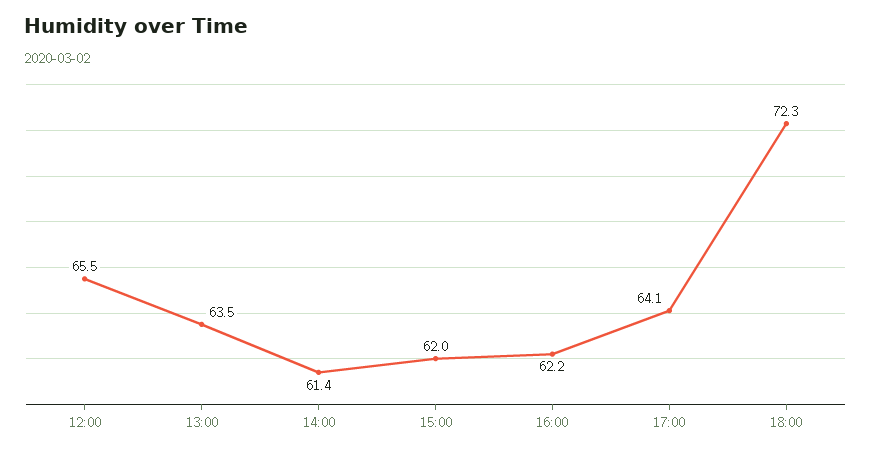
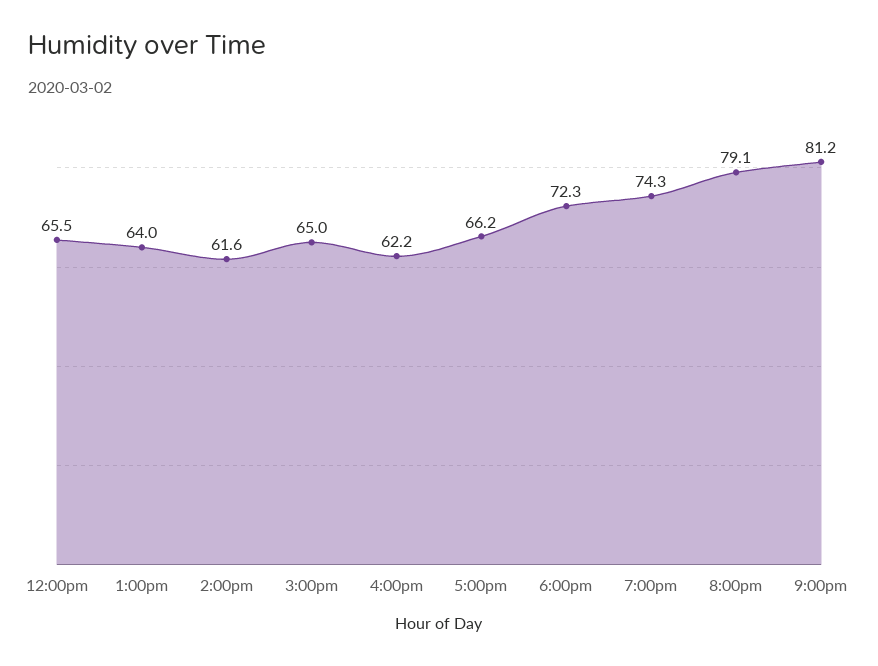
13:00: 63.5 -> 64
14:00: 61.4 -> 61.6
15:00: 62 -> 65
17:00: 64.1 -> 66.2
7:00pm: none -> 74.3
8:00pm: none -> 79.1
9:00pm: none -> 81.2

